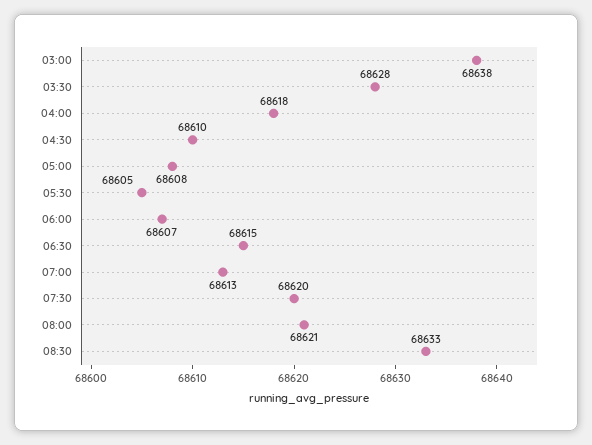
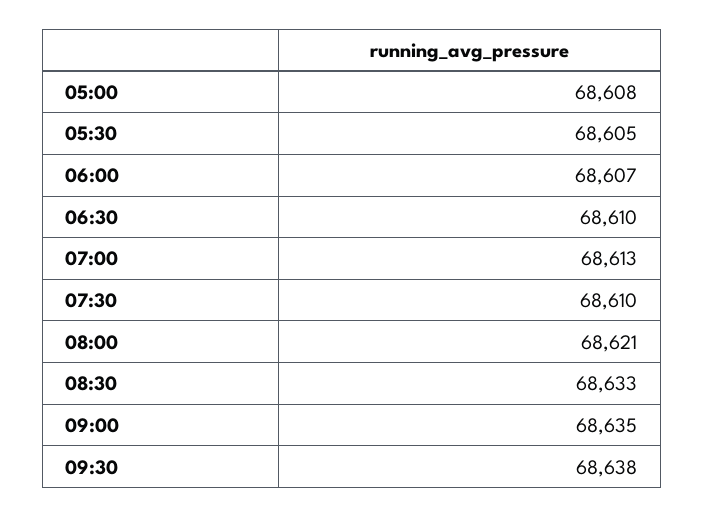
03:00: 68638 -> none
03:30: 68628 -> none
04:00: 68618 -> none
04:30: 68610 -> none
06:30: 68615 -> 68610
07:30: 68620 -> 68610
09:00: none -> 68635
09:30: none -> 68638

